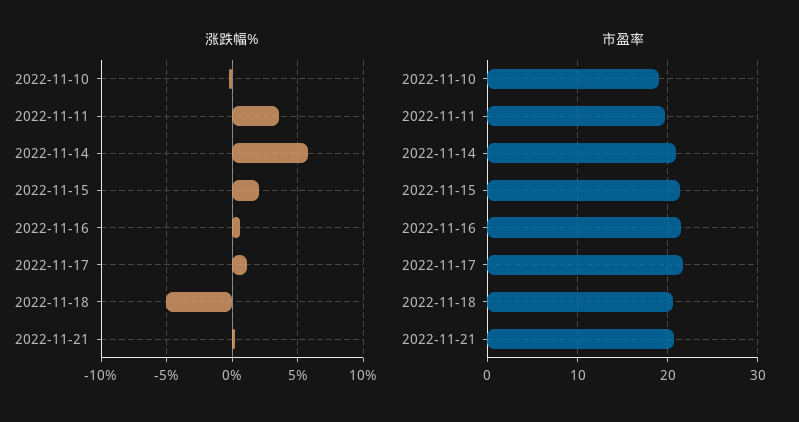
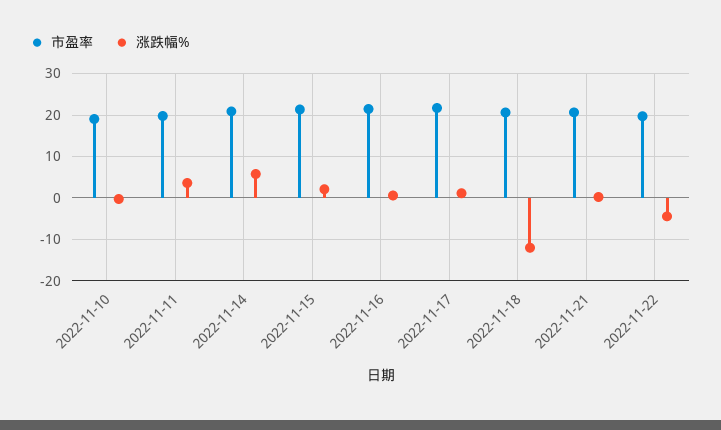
涨跌幅%, 2022-11-18: -5 -> -12
市盈率, 2022-11-22: none -> 20
涨跌幅%, 2022-11-22: none -> -4

